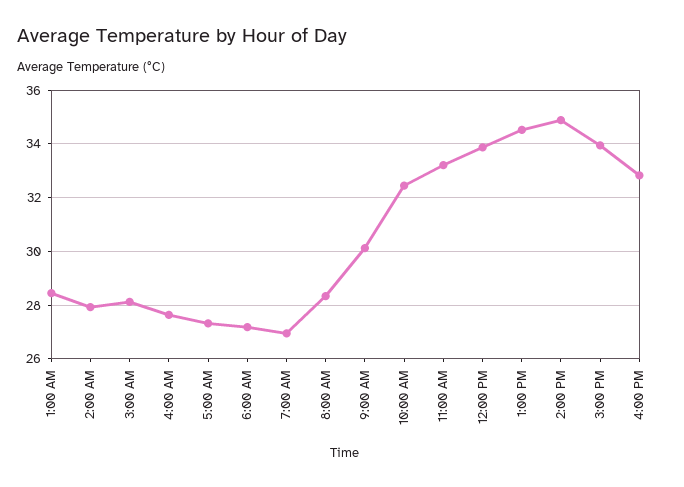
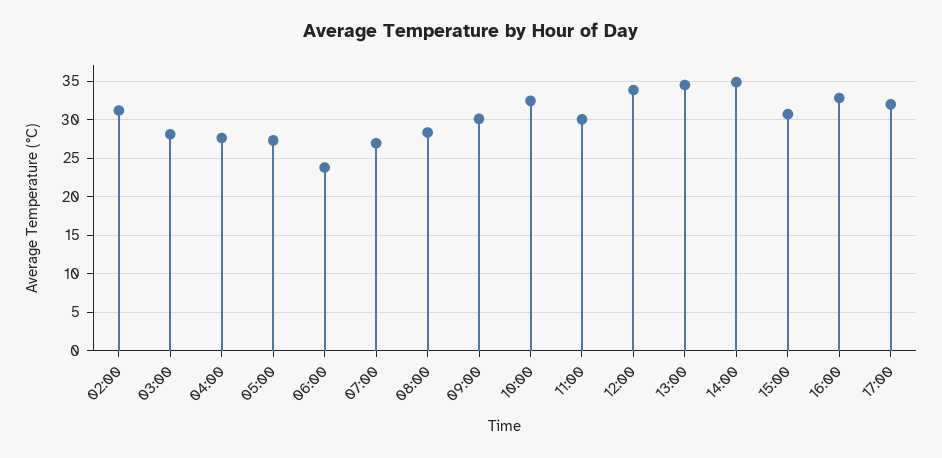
1:00 AM: 28.5 -> none
2:00 AM: 28 -> 31
6:00 AM: 27.25 -> 24
11:00 AM: 33.25 -> 30
3:00 PM: 34 -> 31
17:00: none -> 32

